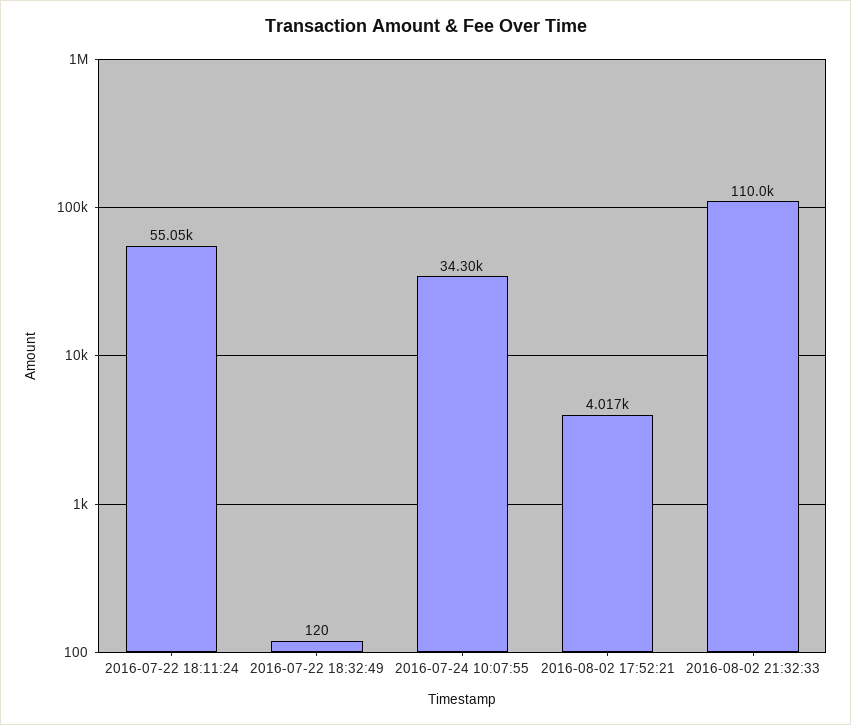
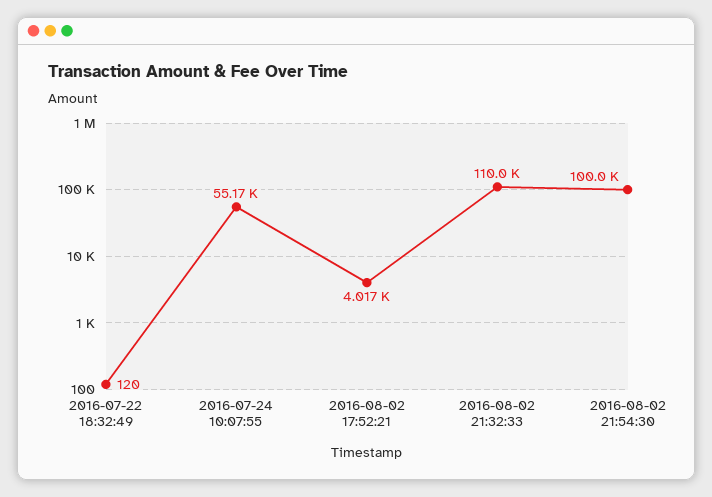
2016-07-22 18:11:24: 55050 -> none
2016-07-24 10:07:55: 34300 -> 55170
2016-08-02 21:54:30: none -> 100000

